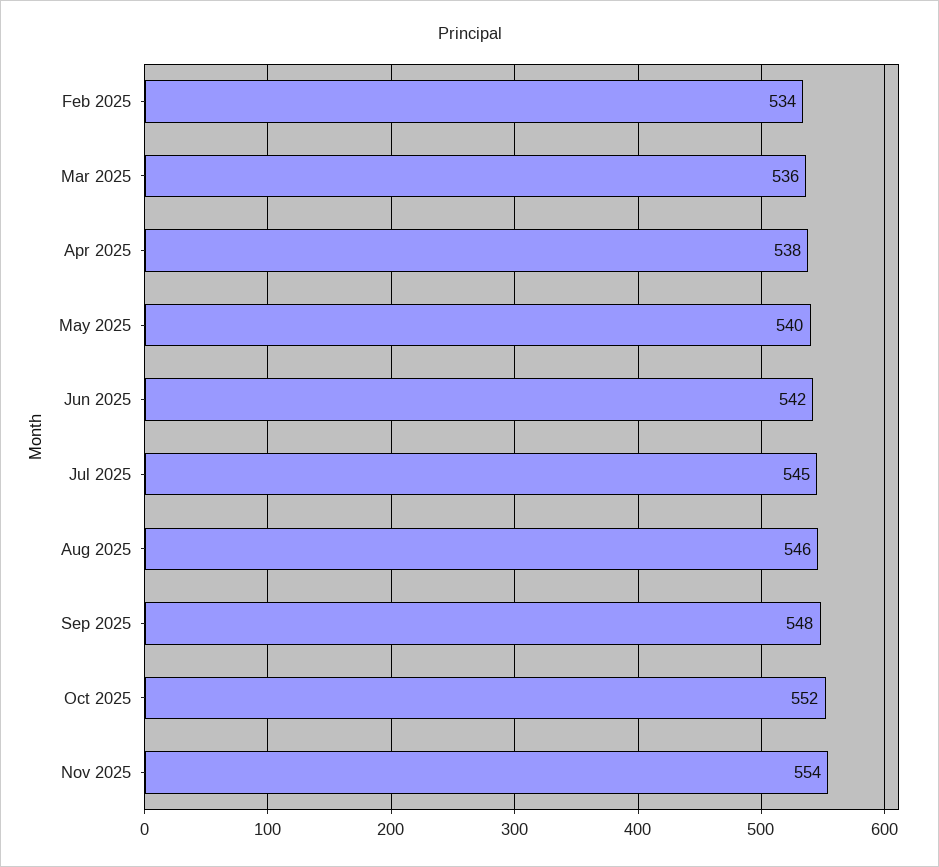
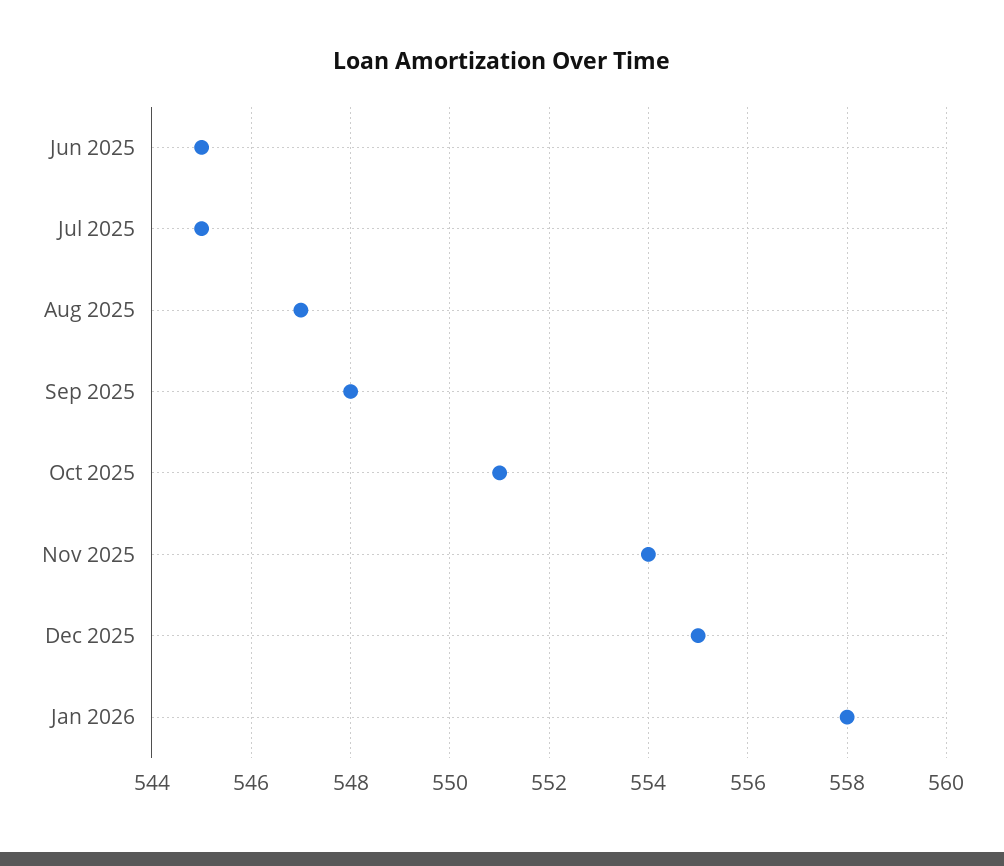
Feb 2025: 534 -> none
Mar 2025: 536 -> none
Apr 2025: 538 -> none
May 2025: 540 -> none
Jun 2025: 542 -> 545
Aug 2025: 546 -> 547
Oct 2025: 552 -> 551
Dec 2025: none -> 555
Jan 2026: none -> 558

